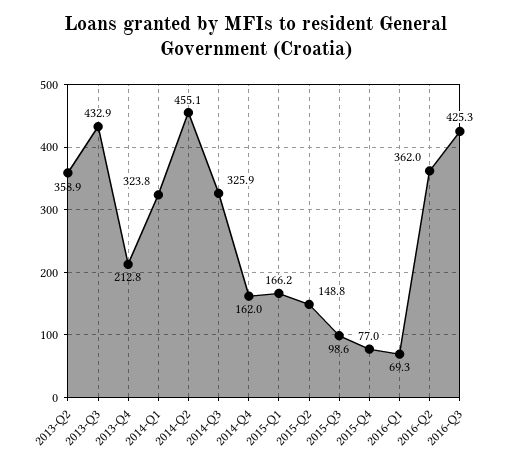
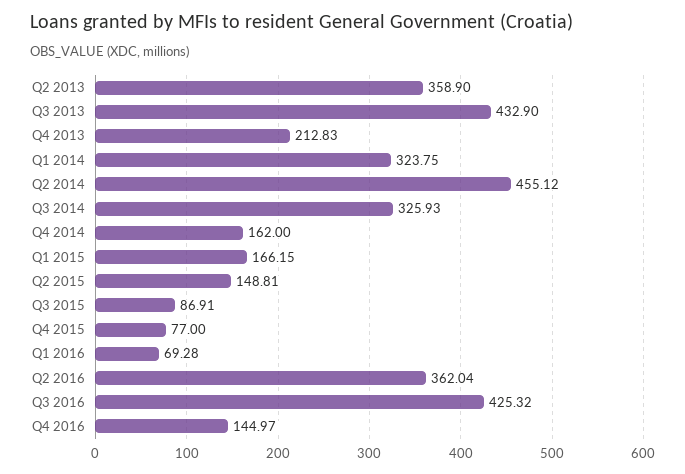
2015-Q3: 98.6 -> 86.91
Q4 2016: none -> 144.97

